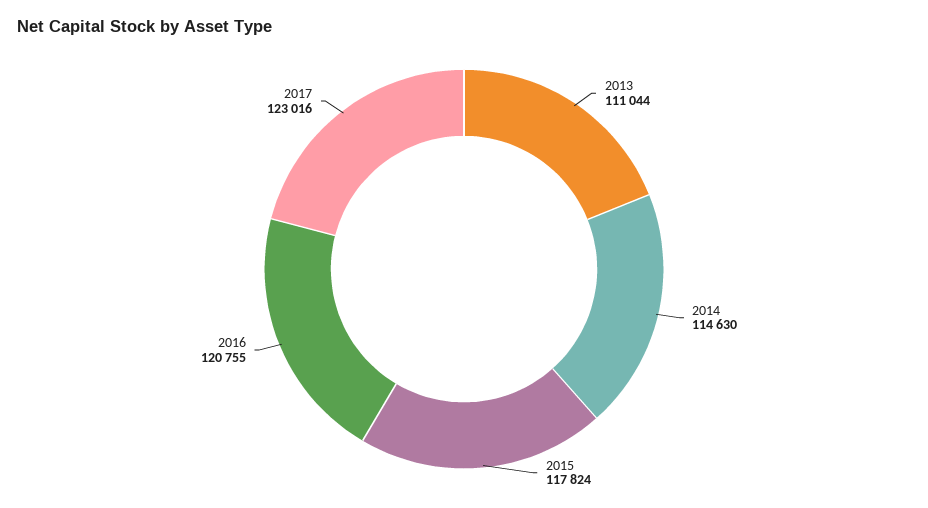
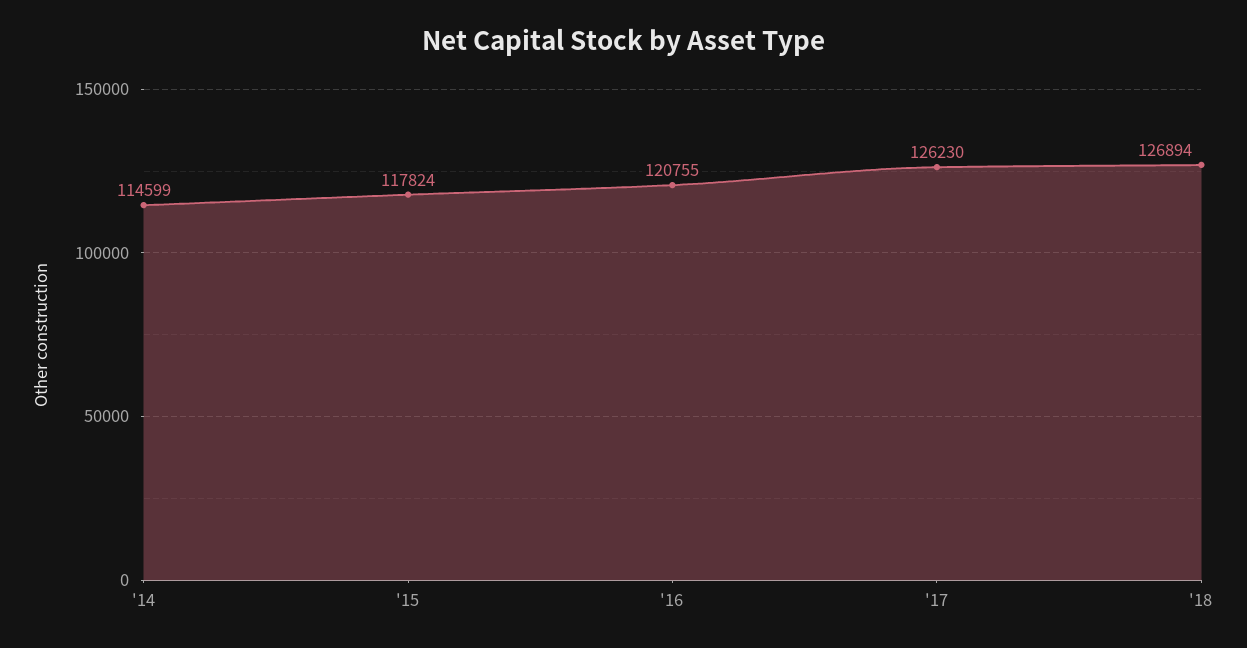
2013: 111044 -> none
2014: 114630 -> 114599
2017: 123016 -> 126230
'18: none -> 126894

